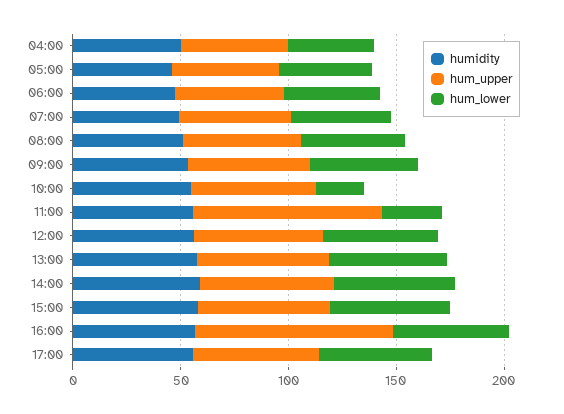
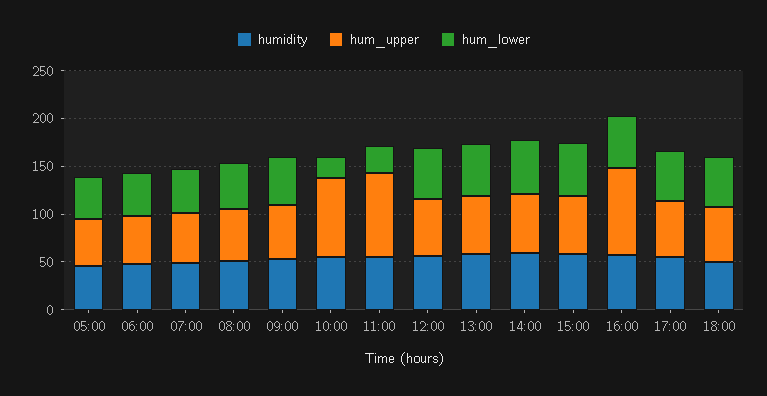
humidity, 04:00: 50 -> none
hum_upper, 04:00: 50 -> none
hum_lower, 04:00: 40 -> none
hum_upper, 10:00: 60 -> 80
humidity, 18:00: none -> 50
hum_upper, 18:00: none -> 60
hum_lower, 18:00: none -> 50

